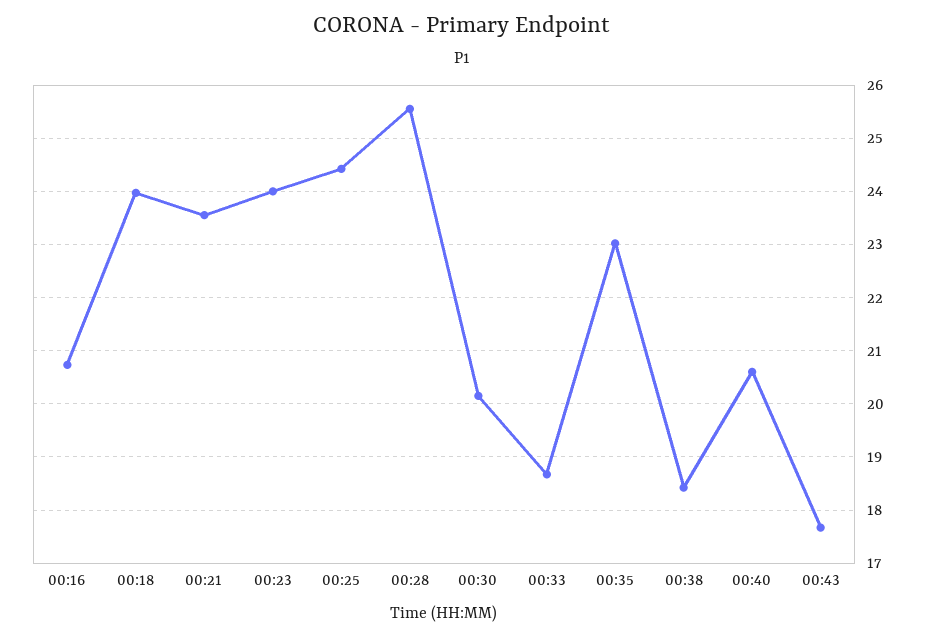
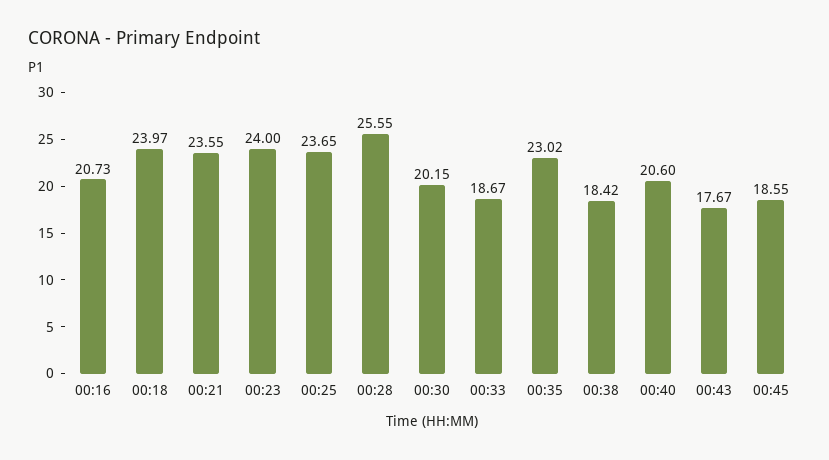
00:25: 24.4 -> 23.65
00:45: none -> 18.55

